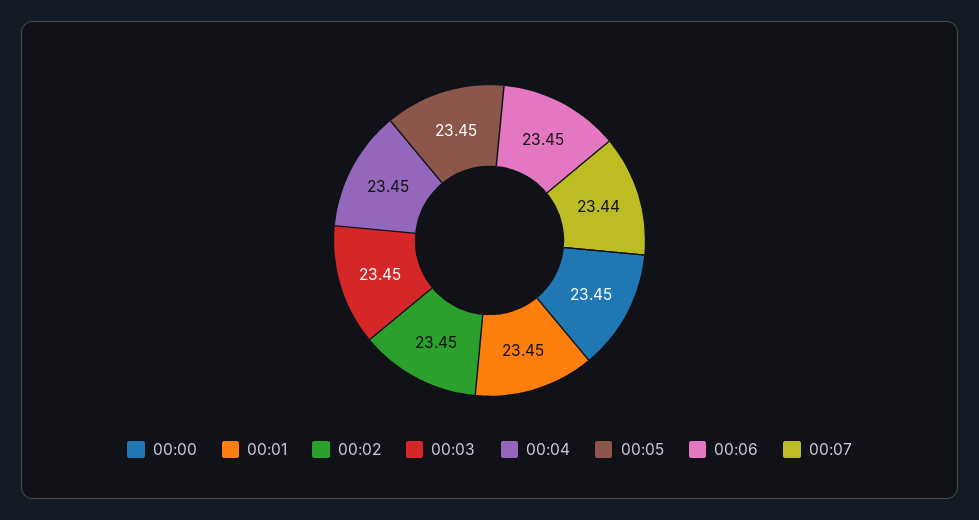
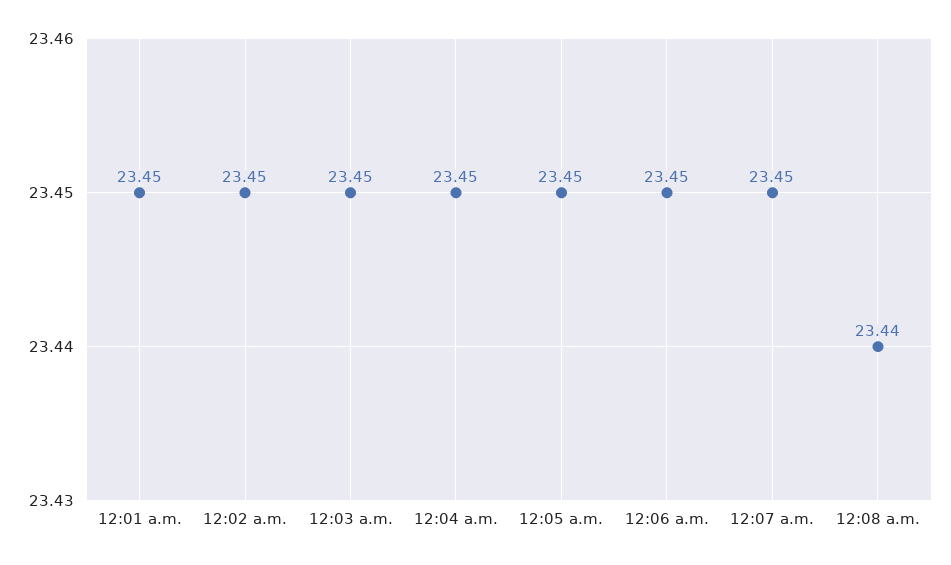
00:00: 23.45 -> none
00:07: 23.44 -> 23.45
12:08 a.m.: none -> 23.44

